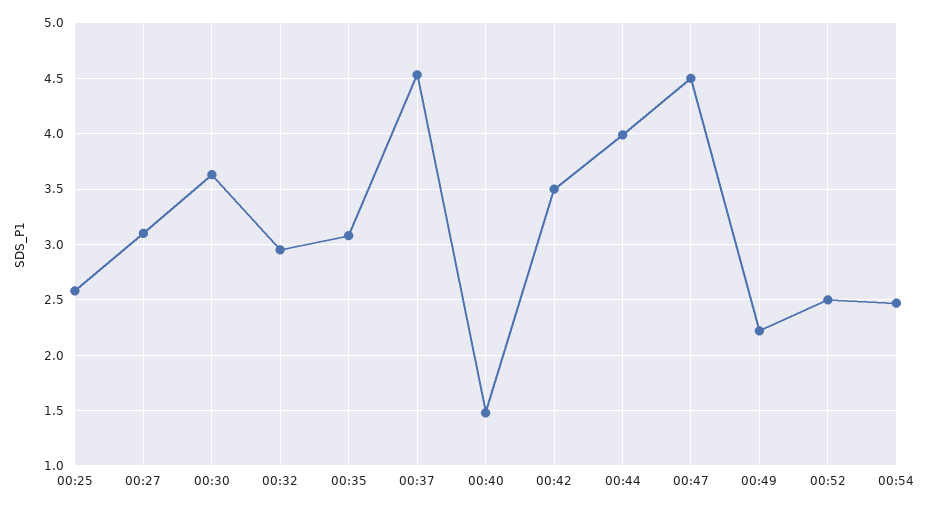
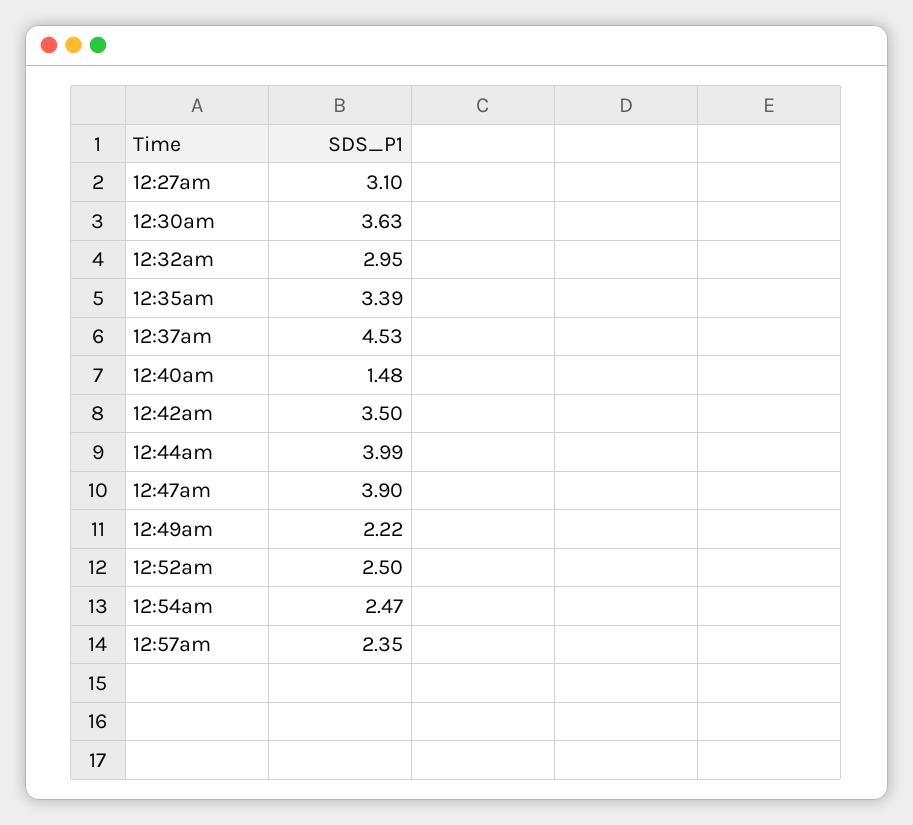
00:25: 2.6 -> none
00:35: 3.1 -> 3.39
00:47: 4.5 -> 3.9
12:57am: none -> 2.35

